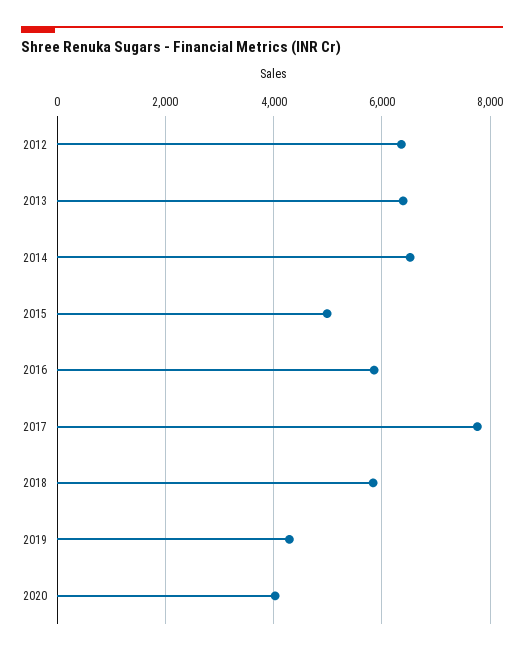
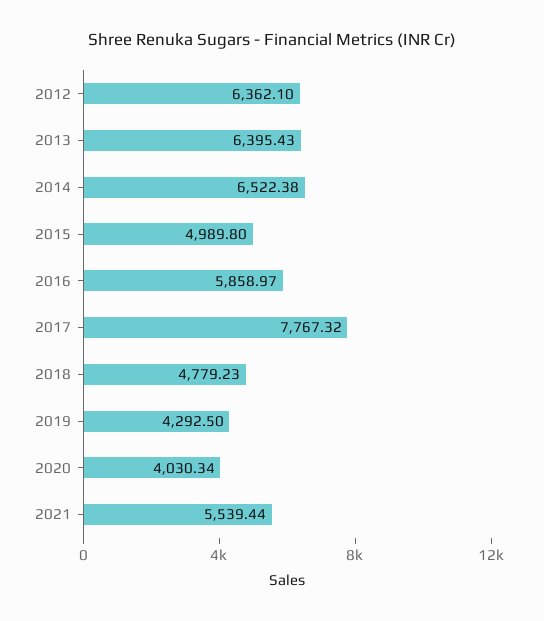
2018: 5800 -> 4779.23
2021: none -> 5539.44

